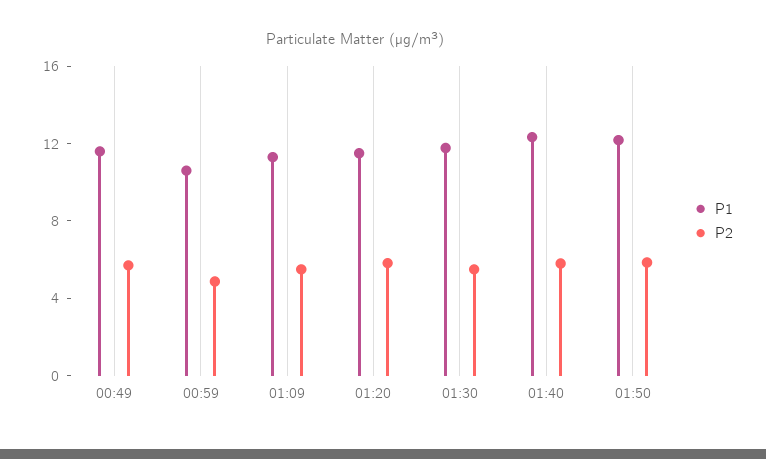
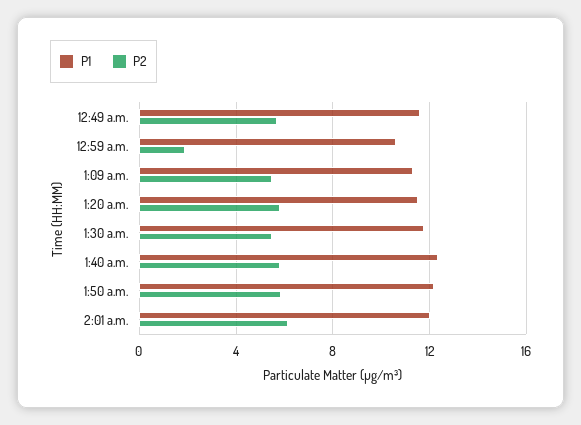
P2, 00:59: 5 -> 2
P1, 2:01 a.m.: none -> 12
P2, 2:01 a.m.: none -> 6

